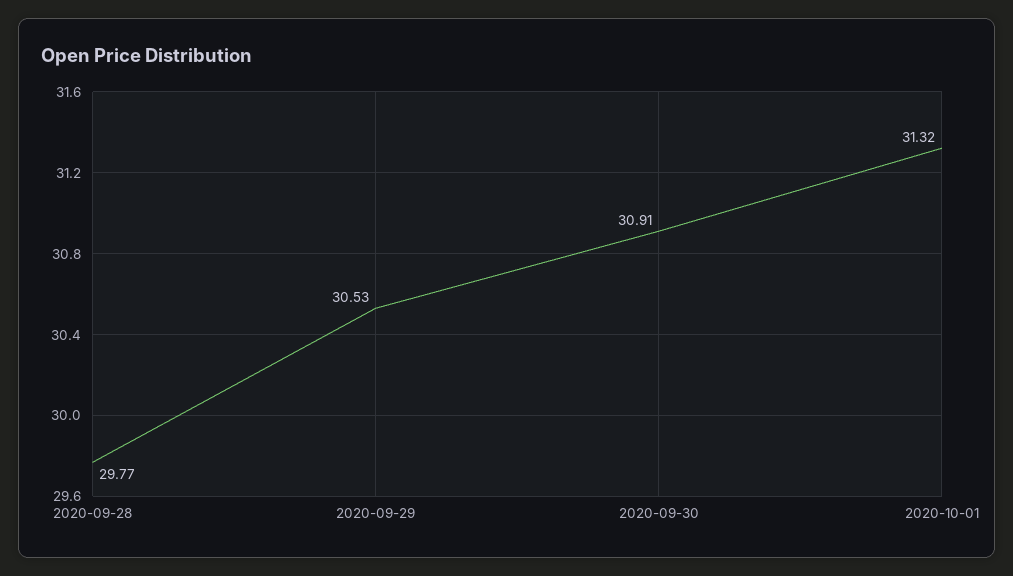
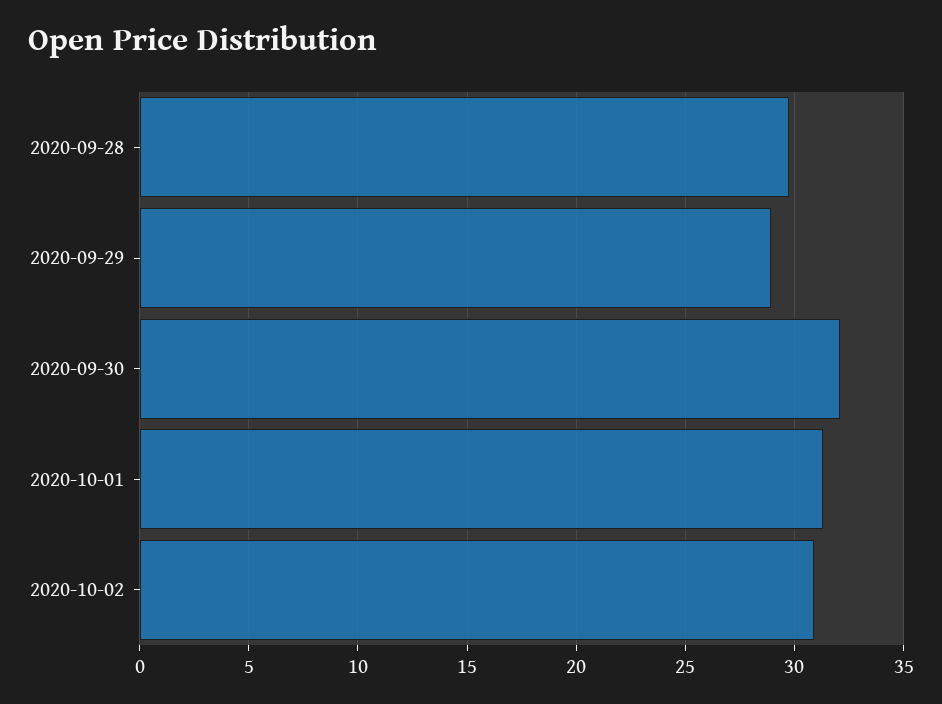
2020-09-29: 30.53 -> 29
2020-09-30: 30.91 -> 32
2020-10-02: none -> 31

